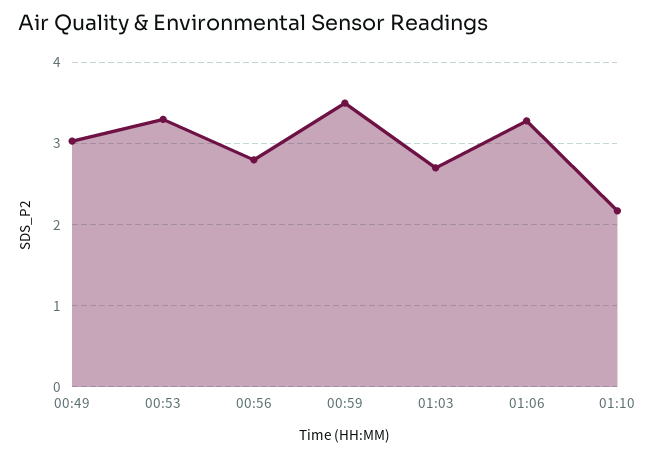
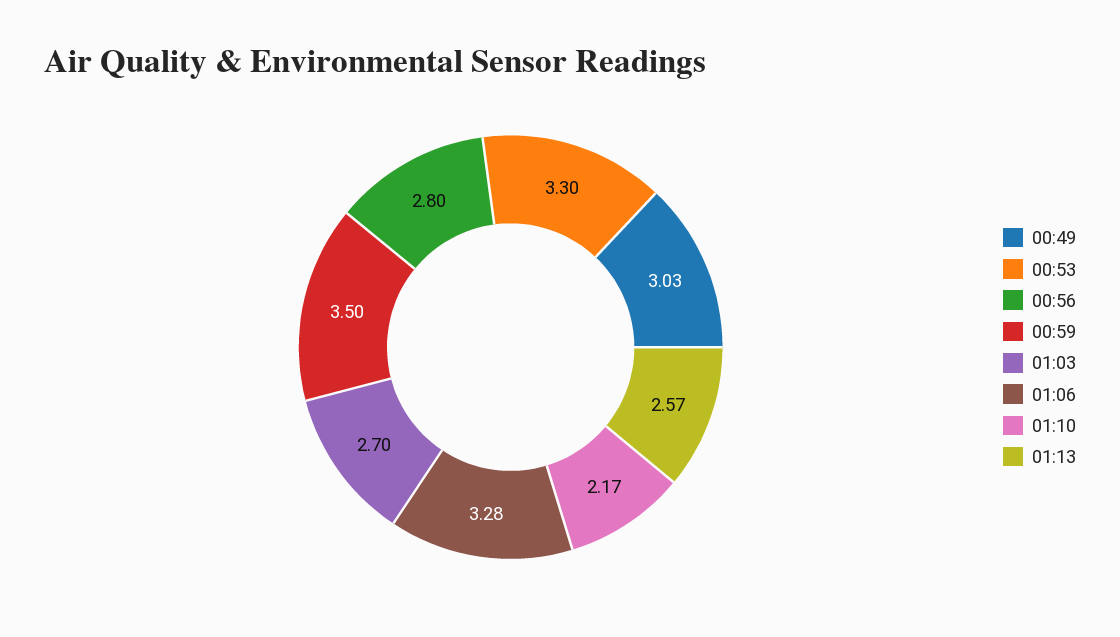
01:13: none -> 2.57

